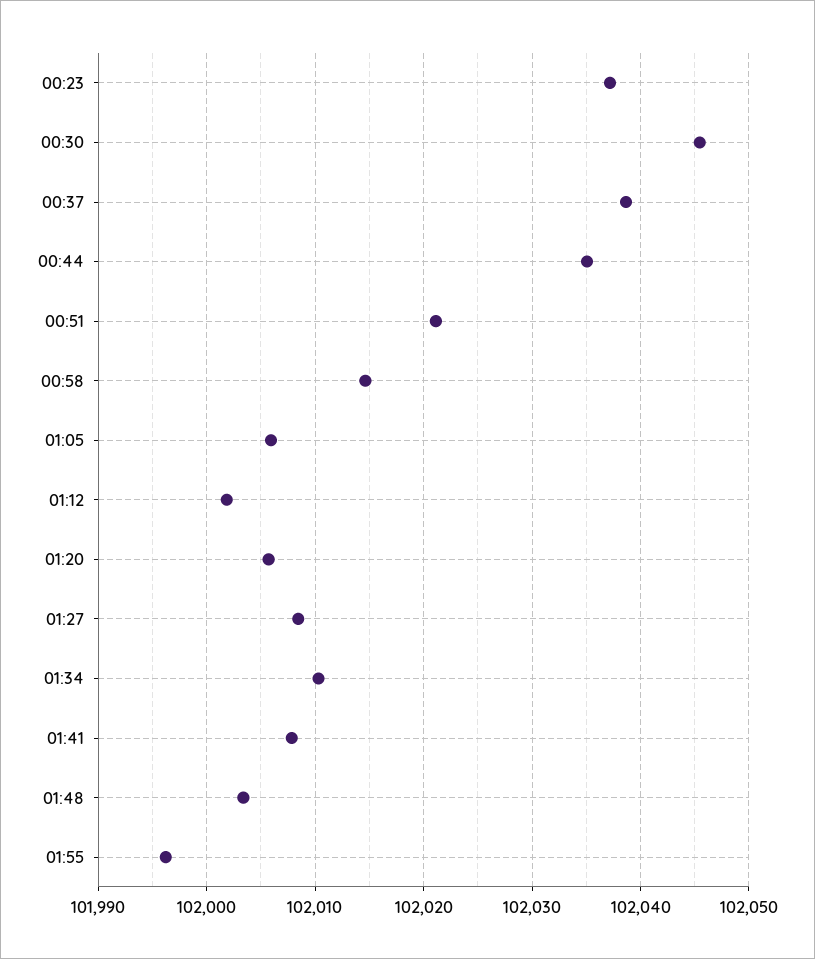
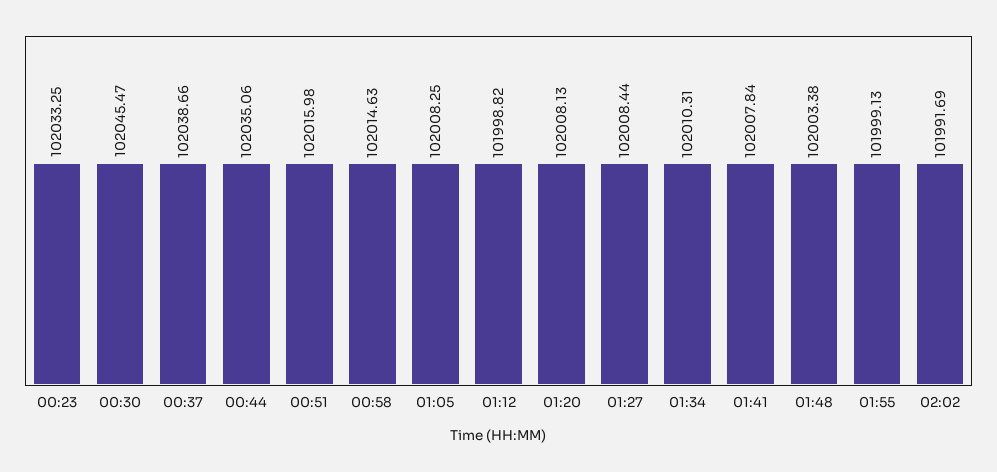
00:23: 102037 -> 102033.25
00:51: 102021 -> 102015.98
01:05: 102006 -> 102008.25
01:12: 102002 -> 101998.82
01:20: 102006 -> 102008.13
01:55: 101996 -> 101999.13
02:02: none -> 101991.69

